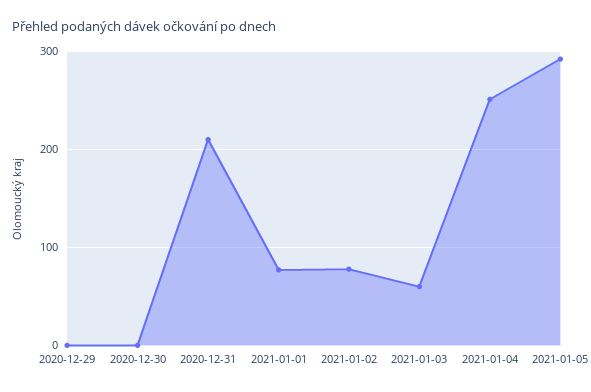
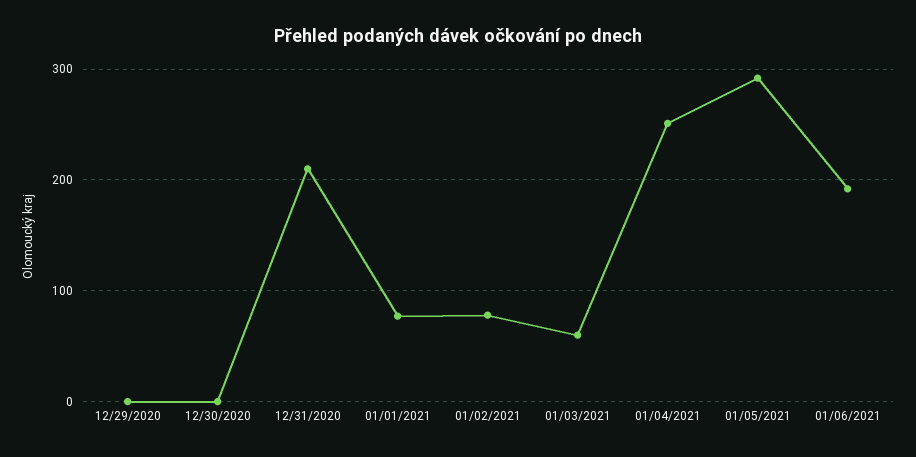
01/06/2021: none -> 190

